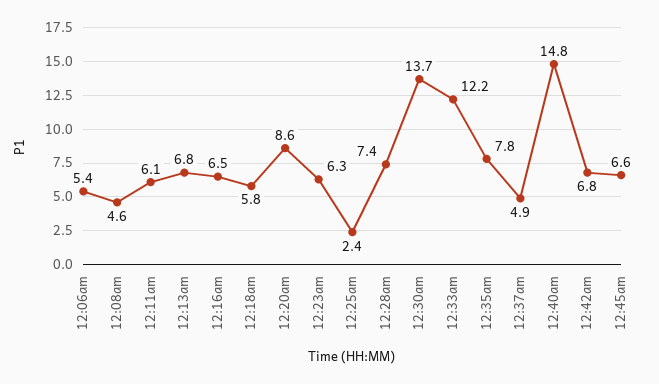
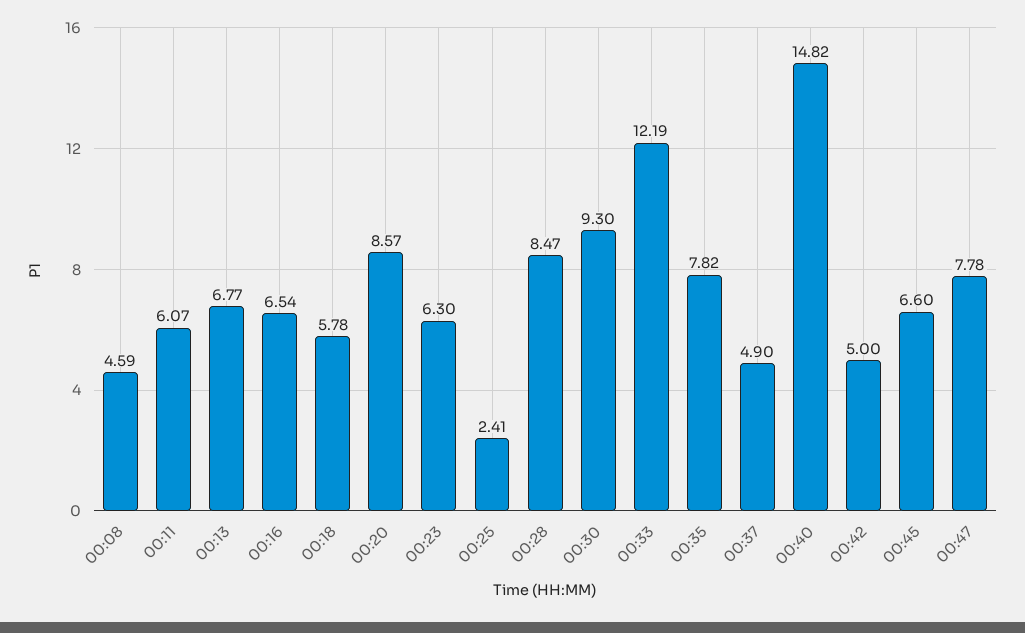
12:06am: 5.4 -> none
12:28am: 7.4 -> 8.47
12:30am: 13.7 -> 9.3
12:42am: 6.8 -> 5
00:47: none -> 7.78

